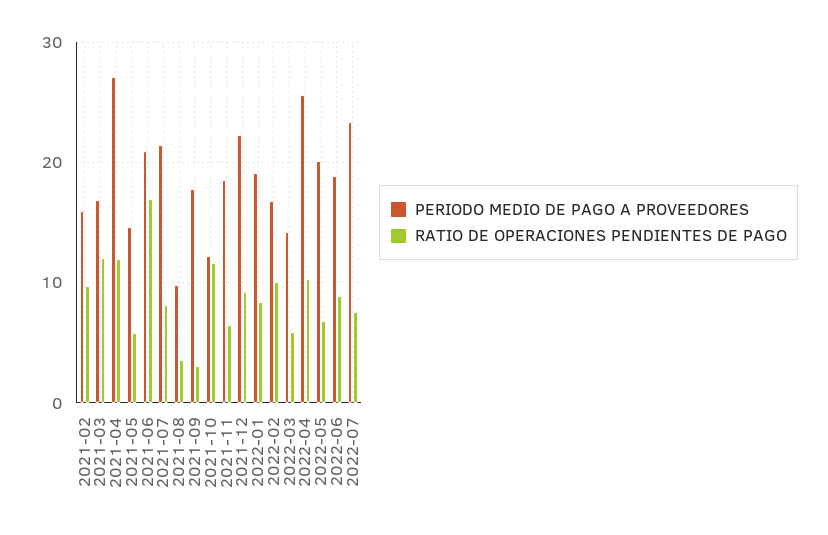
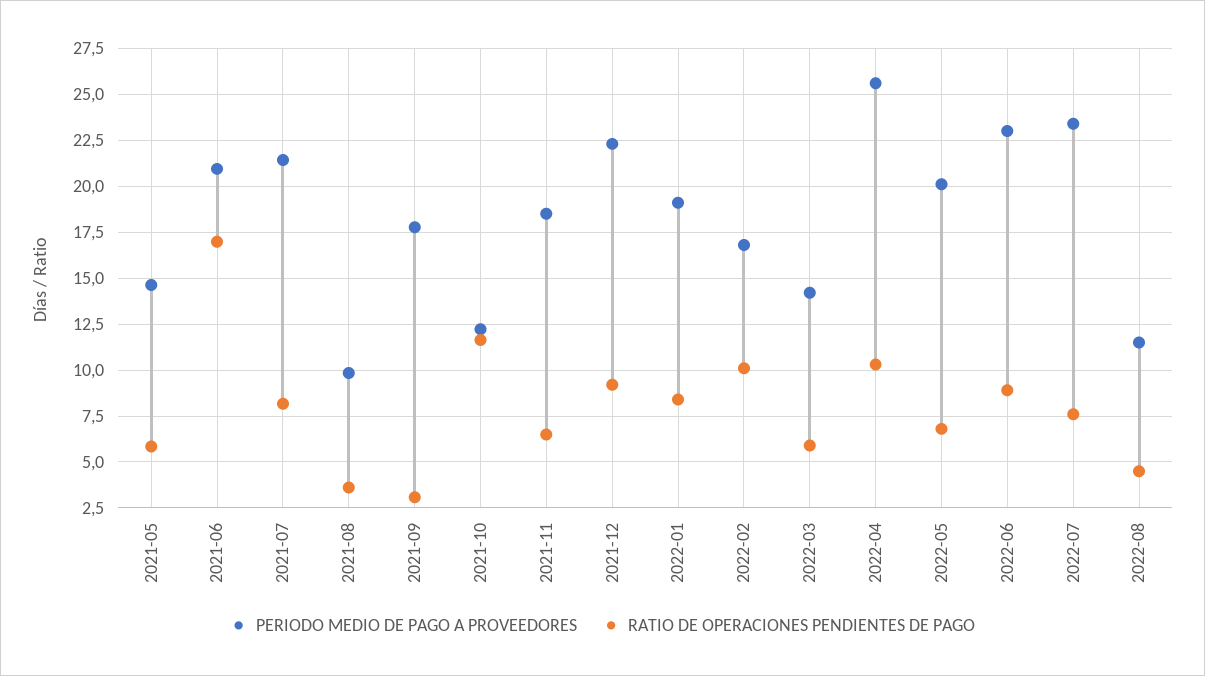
PERIODO MEDIO DE PAGO A PROVEEDORES, 2021-02: 16 -> none
RATIO DE OPERACIONES PENDIENTES DE PAGO, 2021-02: 10 -> none
PERIODO MEDIO DE PAGO A PROVEEDORES, 2021-03: 17 -> none
RATIO DE OPERACIONES PENDIENTES DE PAGO, 2021-03: 12 -> none
PERIODO MEDIO DE PAGO A PROVEEDORES, 2021-04: 27 -> none
RATIO DE OPERACIONES PENDIENTES DE PAGO, 2021-04: 12 -> none
PERIODO MEDIO DE PAGO A PROVEEDORES, 2022-06: 19 -> 23
PERIODO MEDIO DE PAGO A PROVEEDORES, 2022-08: none -> 11.5
RATIO DE OPERACIONES PENDIENTES DE PAGO, 2022-08: none -> 4.5

